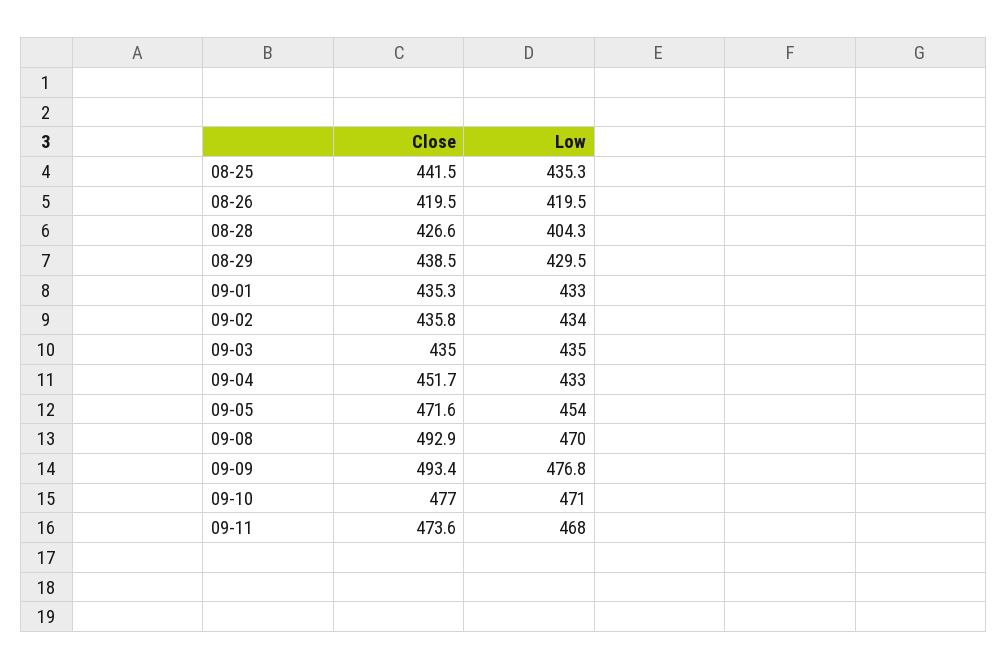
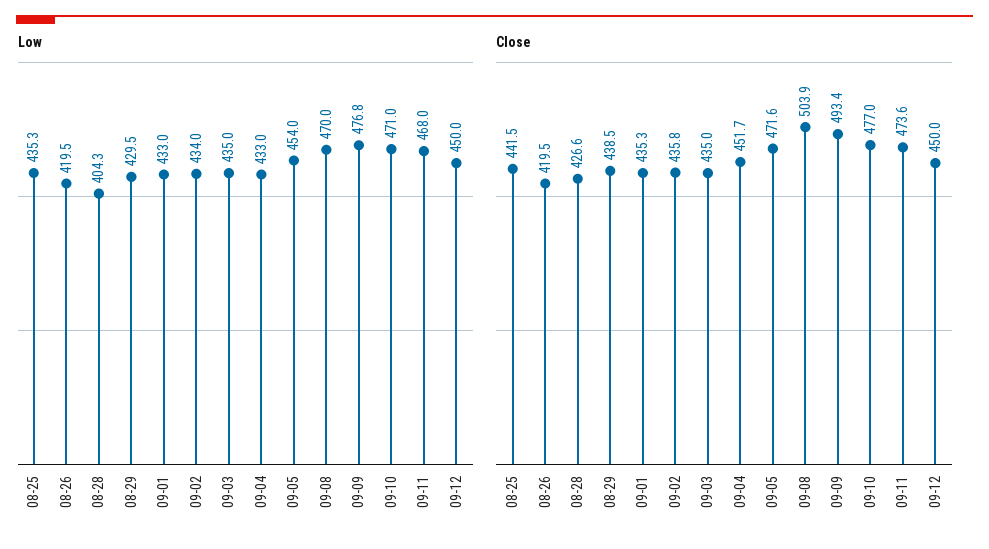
Close, 09-08: 492.9 -> 503.9
Low, 09-12: none -> 450
Close, 09-12: none -> 450

